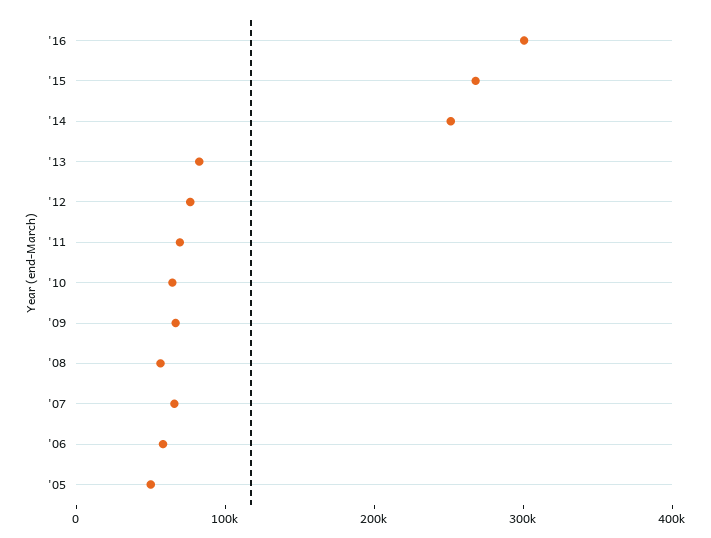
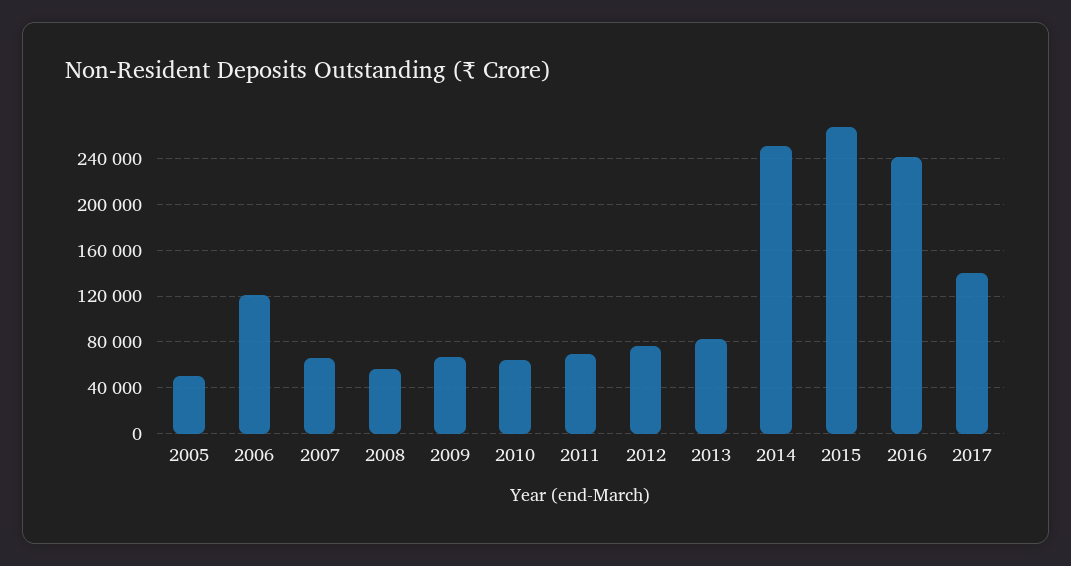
'16: 300000 -> 240000
'06: 60000 -> 120000
2017: none -> 140000

